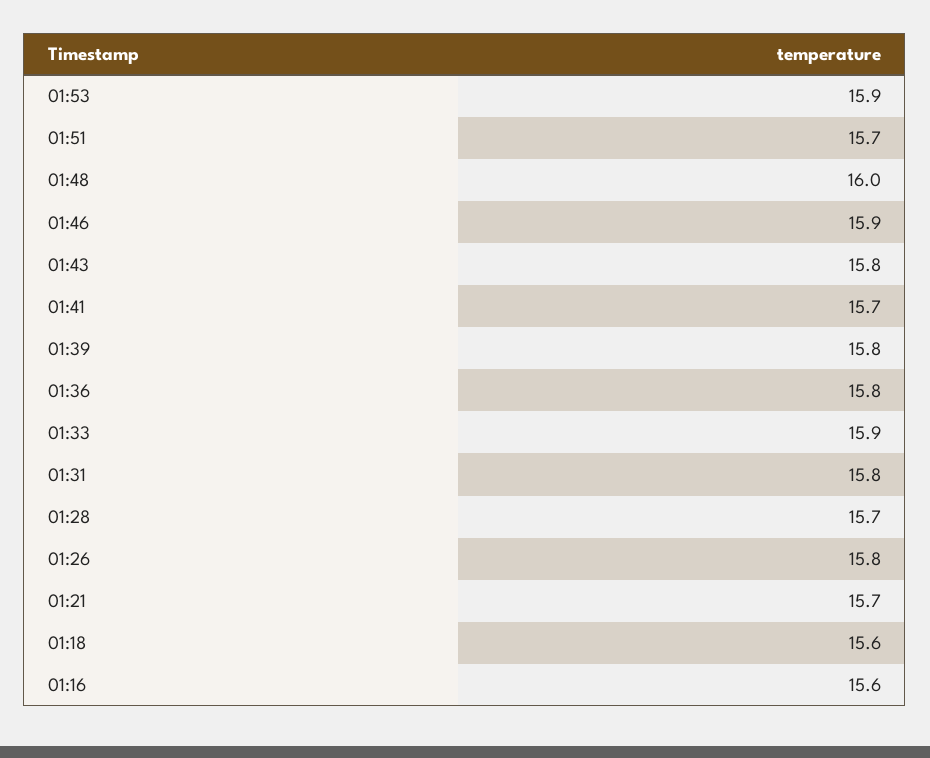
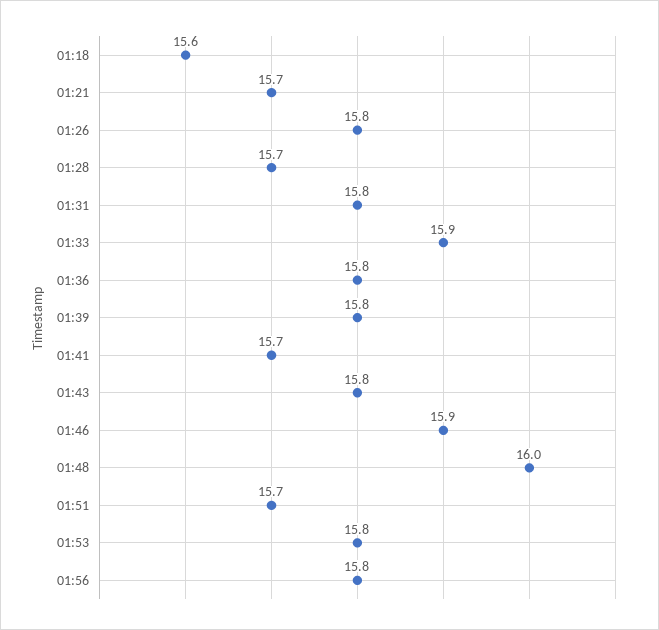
01:53: 15.9 -> 15.8
01:16: 15.6 -> none
01:56: none -> 15.8

